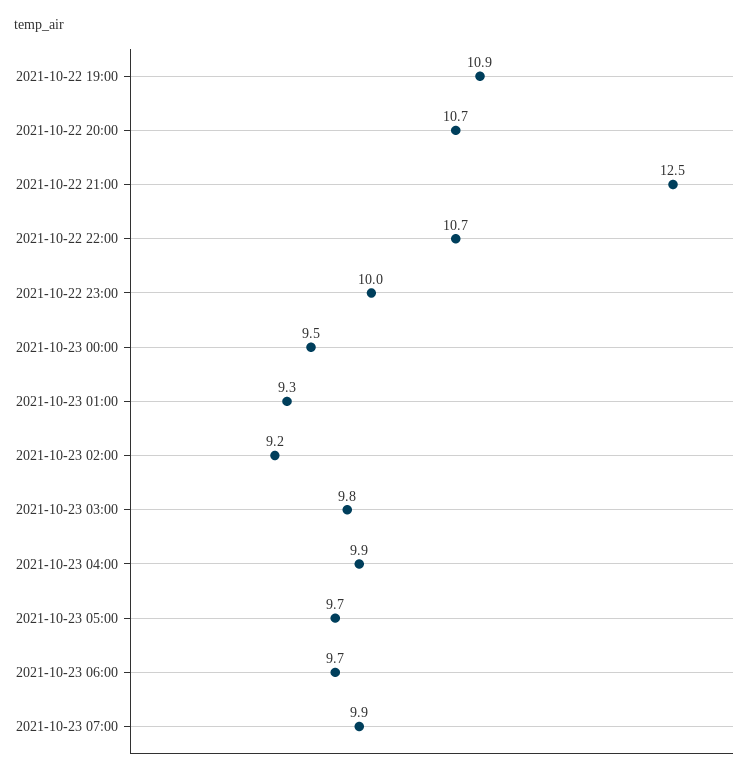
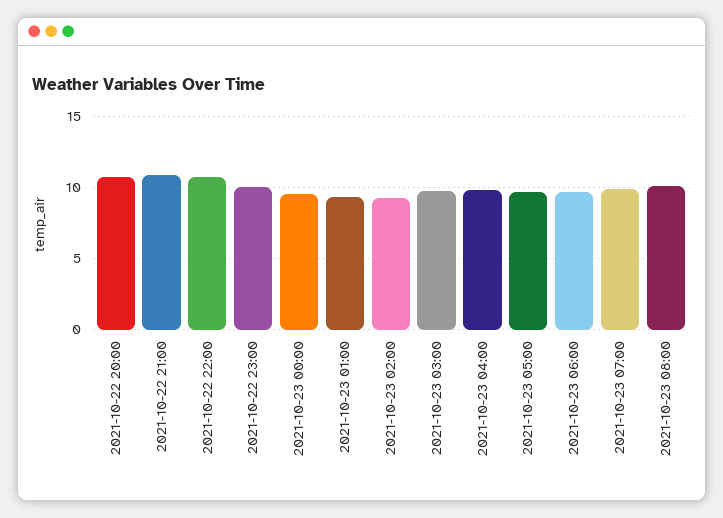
2021-10-22 19:00: 10.9 -> none
2021-10-22 21:00: 12.5 -> 11
2021-10-23 08:00: none -> 10

